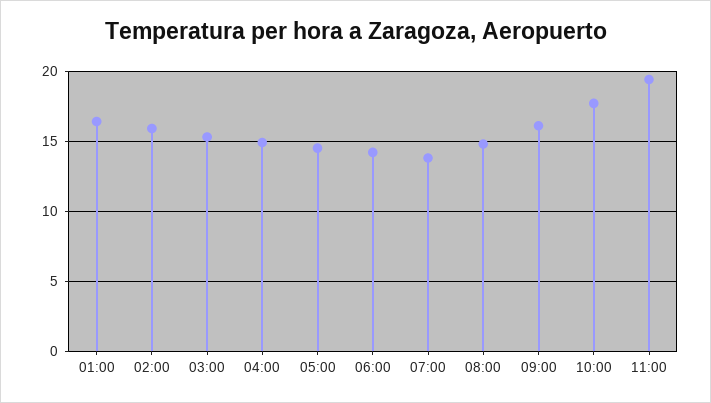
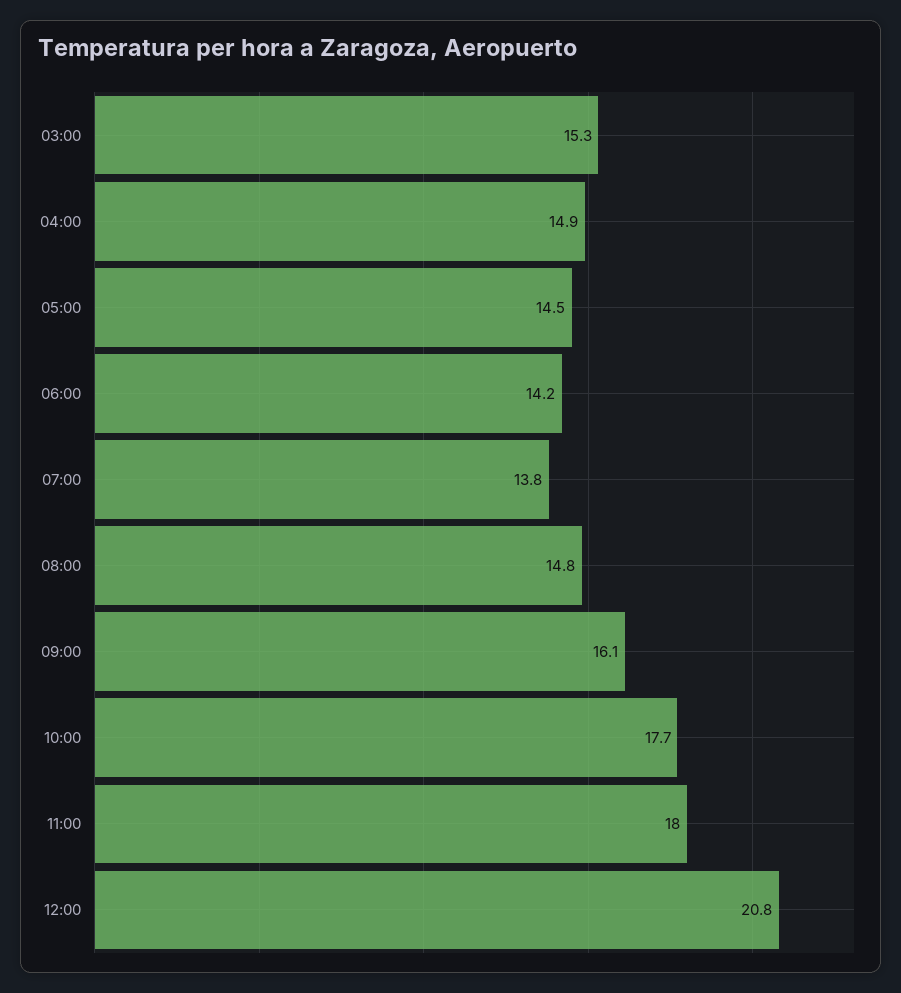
01:00: 16.5 -> none
02:00: 16 -> none
11:00: 19.5 -> 18
12:00: none -> 20.8

